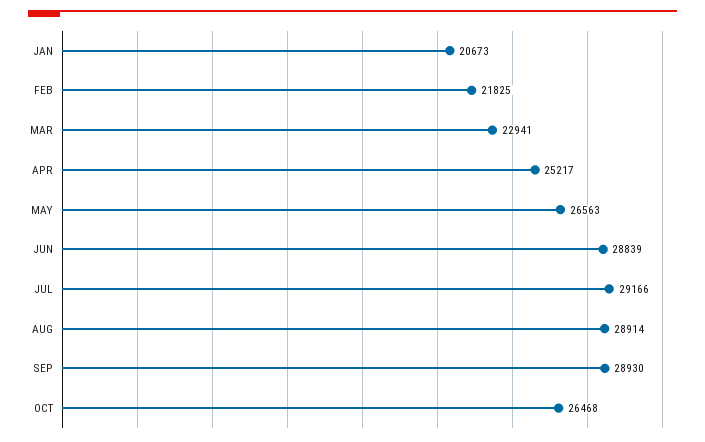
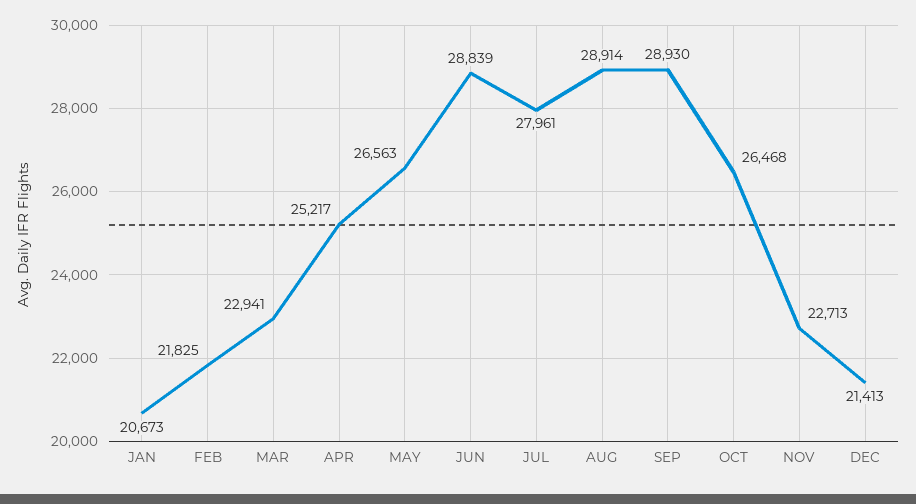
JUL: 29166 -> 27961
NOV: none -> 22713
DEC: none -> 21413

